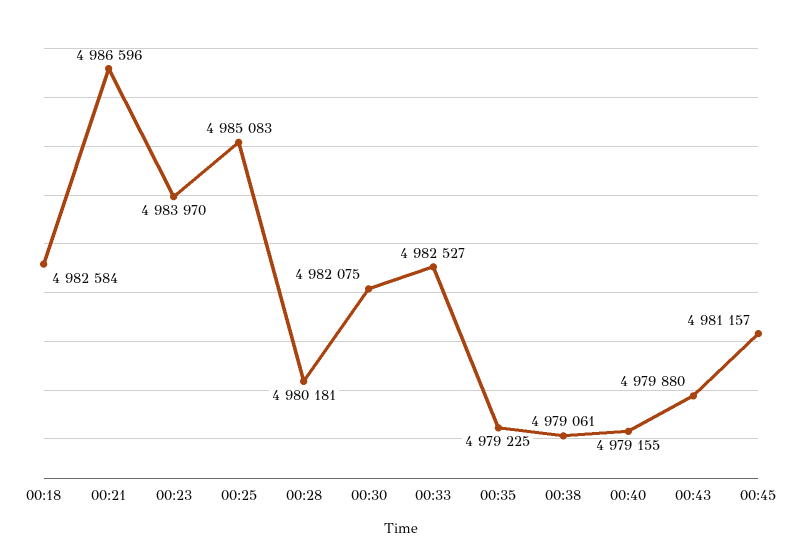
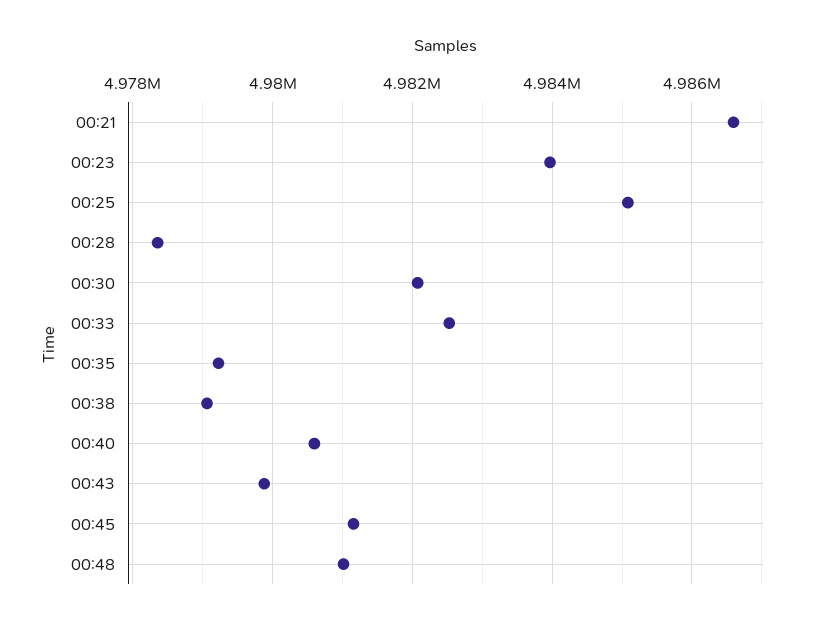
00:18: 4982584 -> none
00:28: 4980181 -> 4978400
00:40: 4979155 -> 4980600
00:48: none -> 4981000

